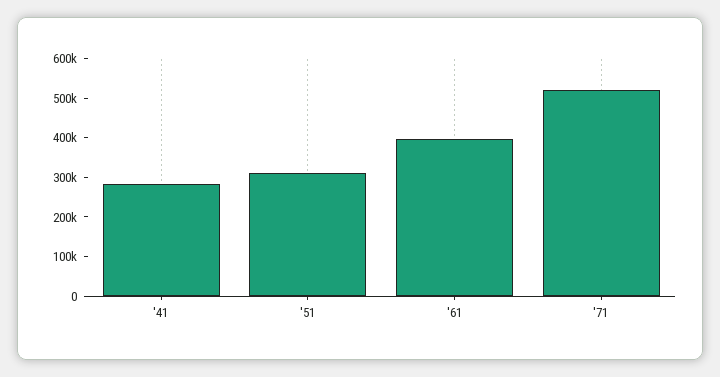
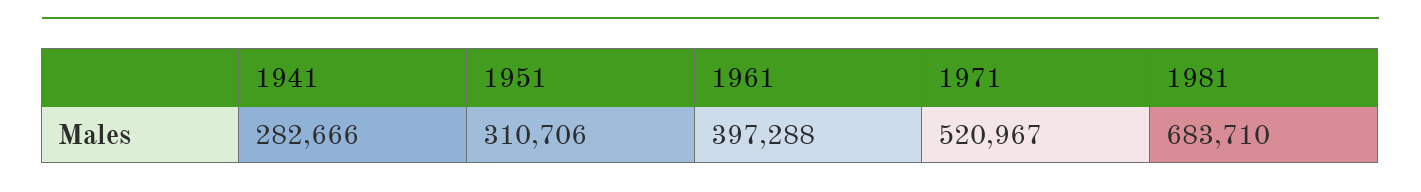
1981: none -> 683710

